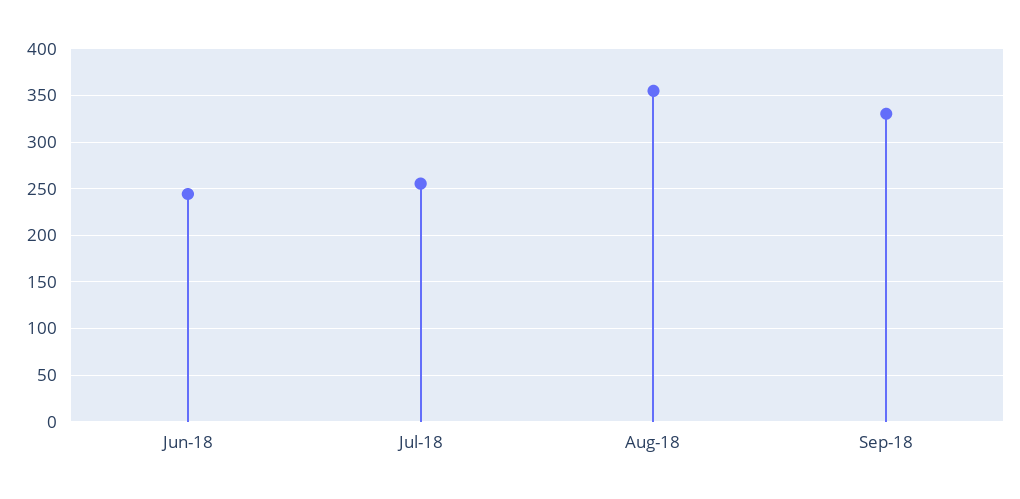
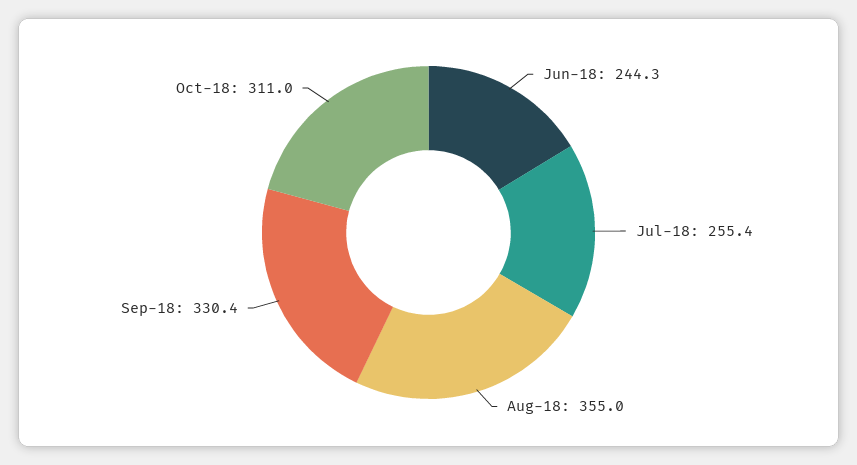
Oct-18: none -> 311

